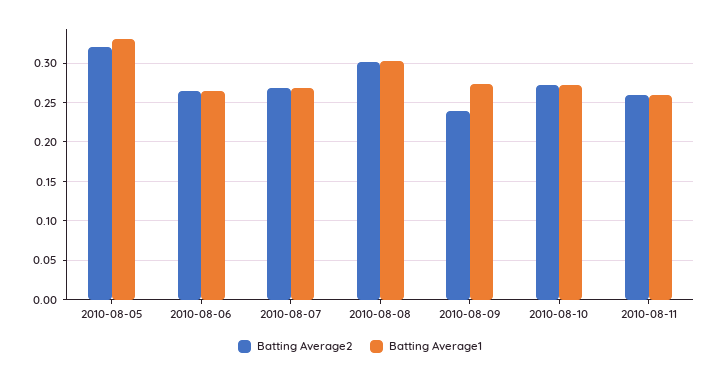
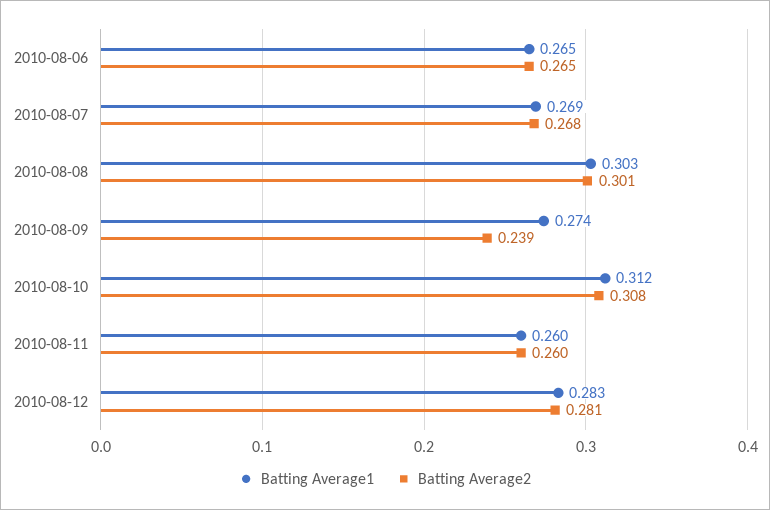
Batting Average2, 2010-08-05: 0.32 -> none
Batting Average1, 2010-08-05: 0.33 -> none
Batting Average2, 2010-08-10: 0.27 -> 0.308
Batting Average1, 2010-08-10: 0.27 -> 0.312
Batting Average1, 2010-08-12: none -> 0.283
Batting Average2, 2010-08-12: none -> 0.281

